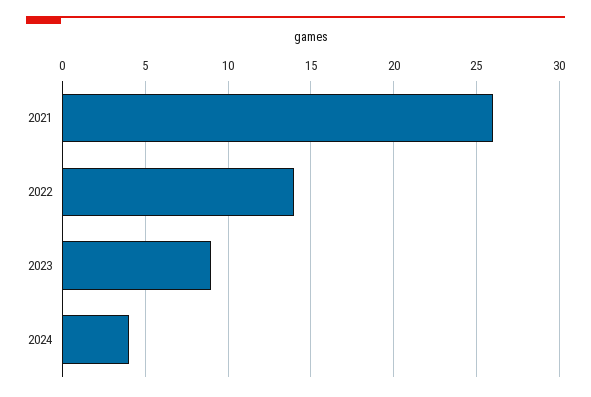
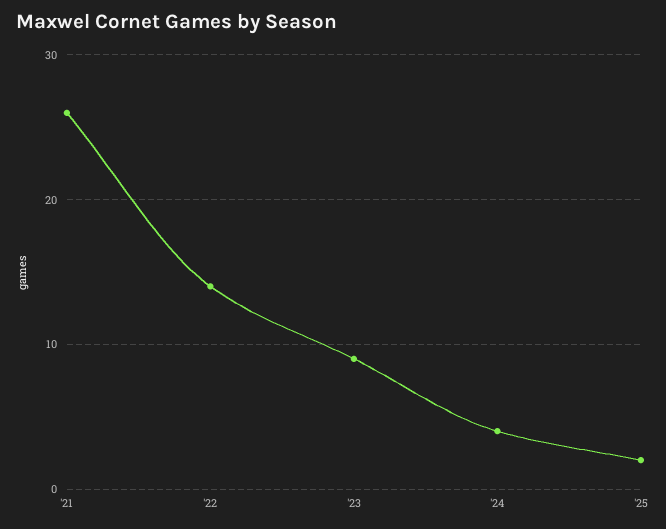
'25: none -> 2

